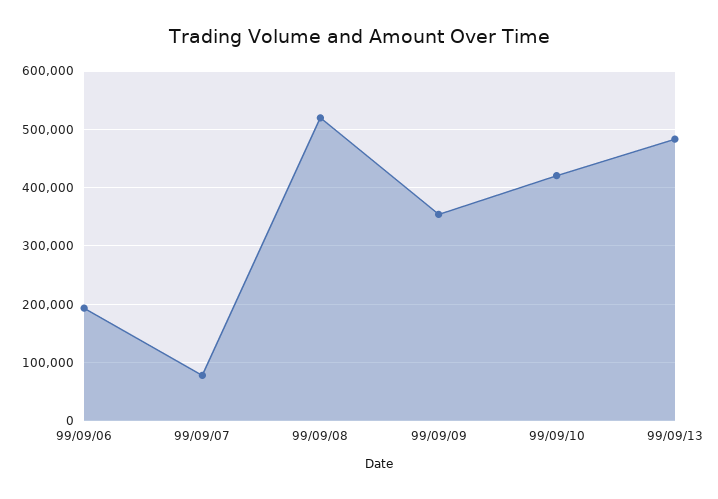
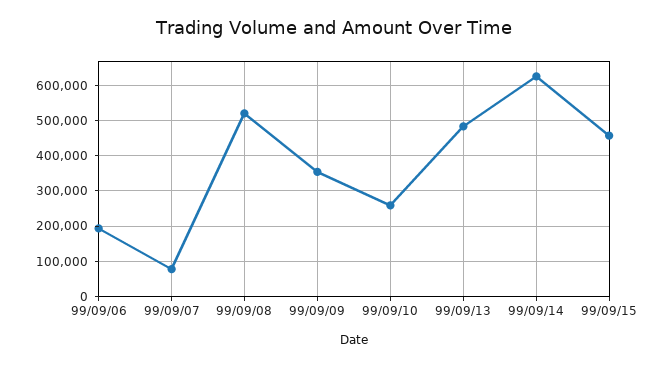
99/09/10: 420000 -> 260000
99/09/14: none -> 620000
99/09/15: none -> 460000

